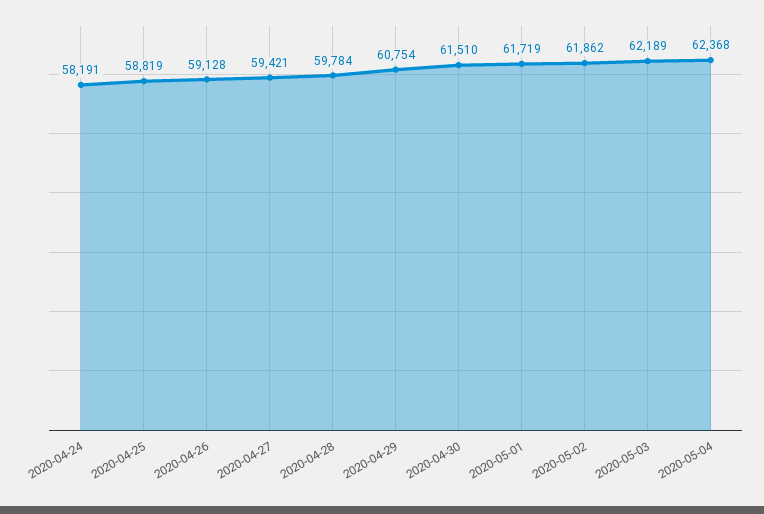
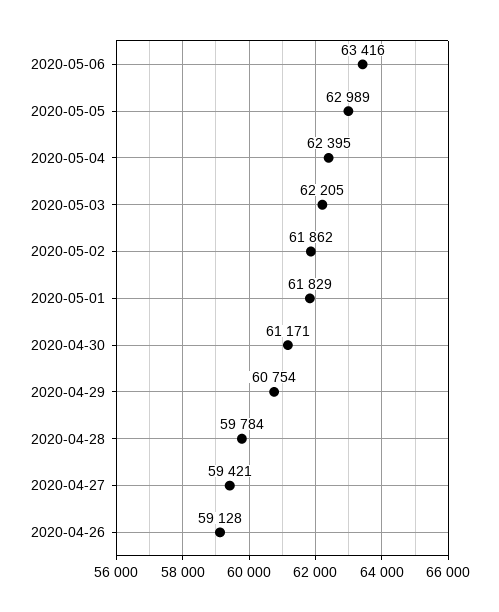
2020-04-24: 58191 -> none
2020-04-25: 58819 -> none
2020-04-30: 61510 -> 61171
2020-05-01: 61719 -> 61829
2020-05-03: 62189 -> 62205
2020-05-04: 62368 -> 62395
2020-05-06: none -> 63416
2020-05-05: none -> 62989

